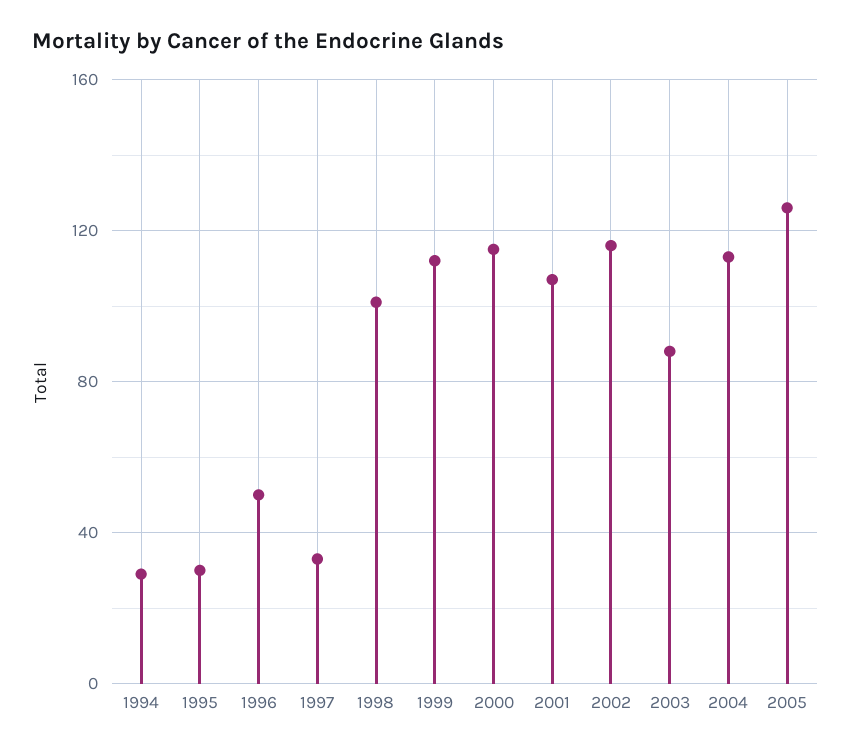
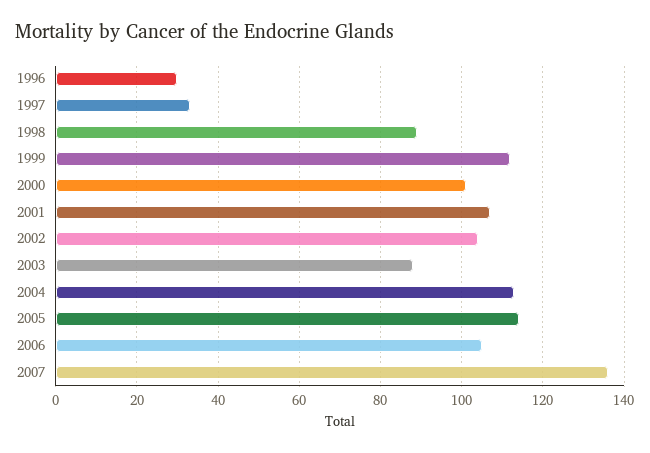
1994: 30 -> none
1995: 30 -> none
1996: 50 -> 30
1998: 100 -> 90
2000: 115 -> 100
2002: 115 -> 105
2005: 125 -> 115
2006: none -> 105
2007: none -> 135

